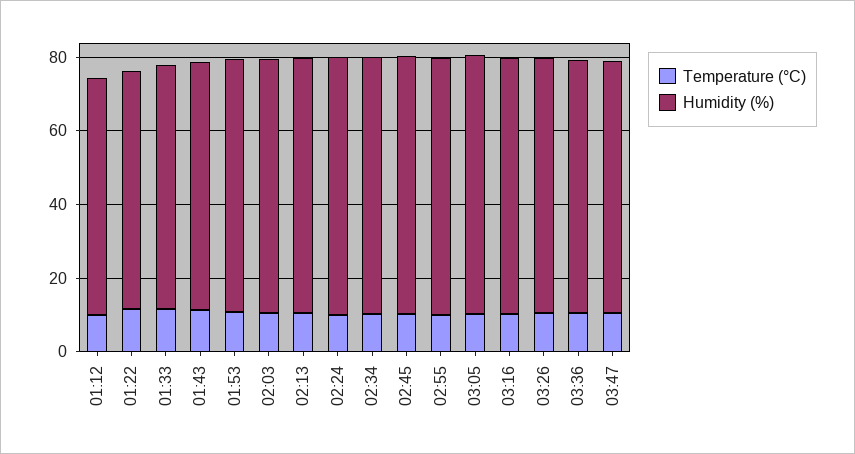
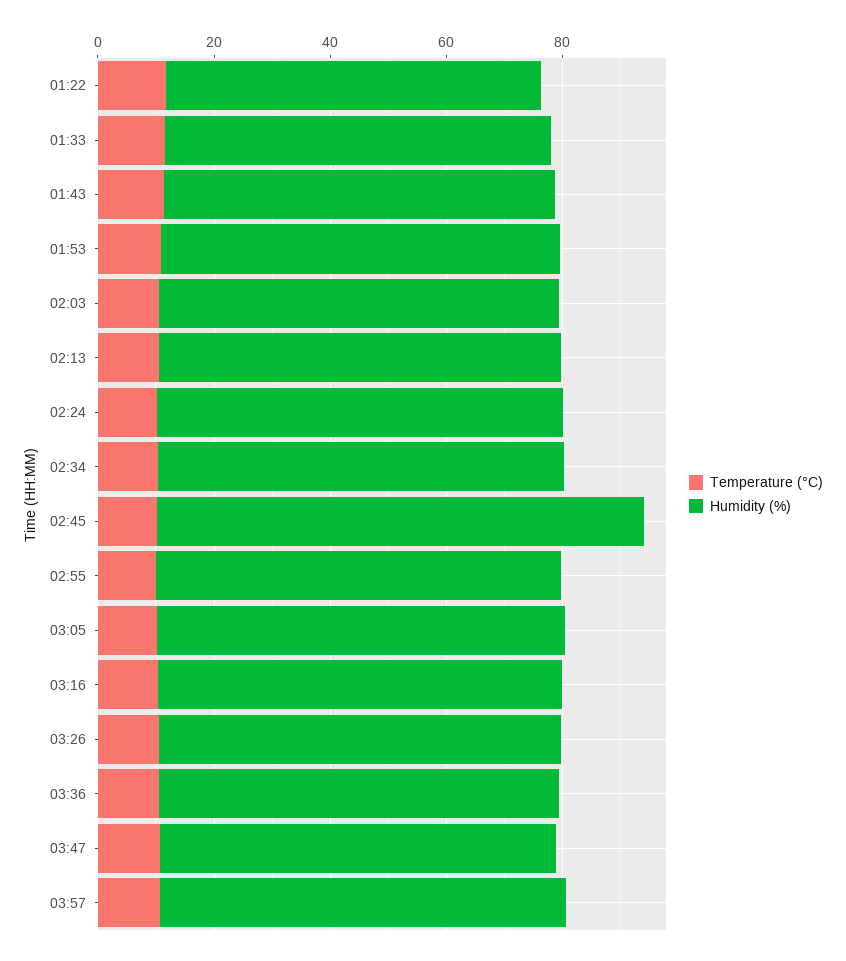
Temperature (°C), 01:12: 10 -> none
Humidity (%), 01:12: 65 -> none
Humidity (%), 02:45: 70 -> 85
Temperature (°C), 03:57: none -> 10
Humidity (%), 03:57: none -> 70

